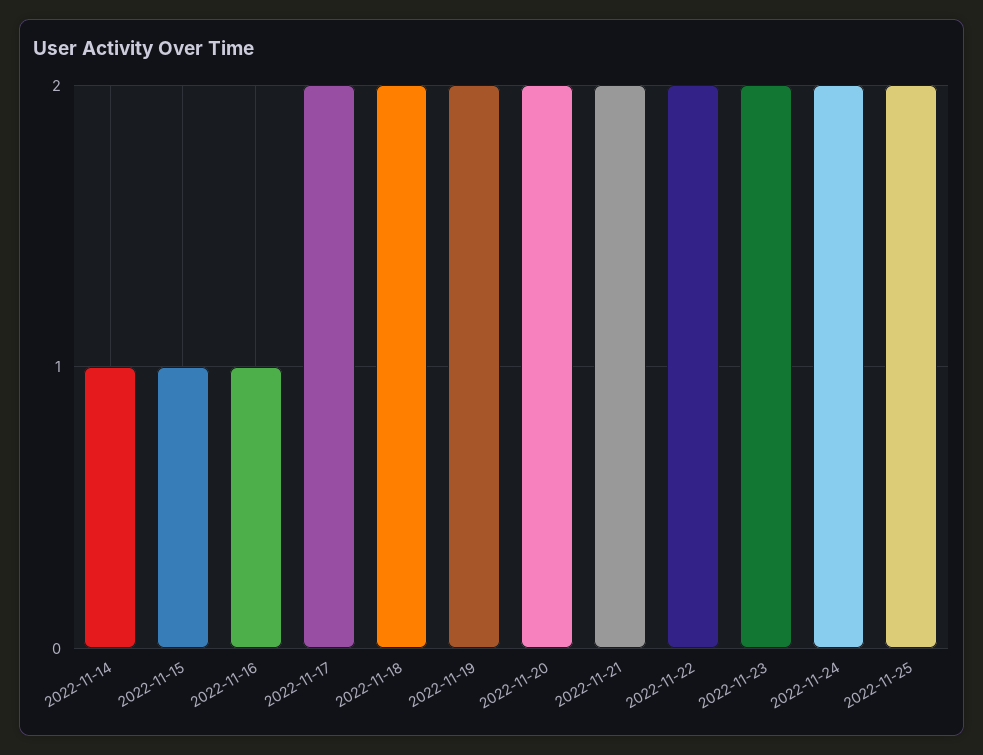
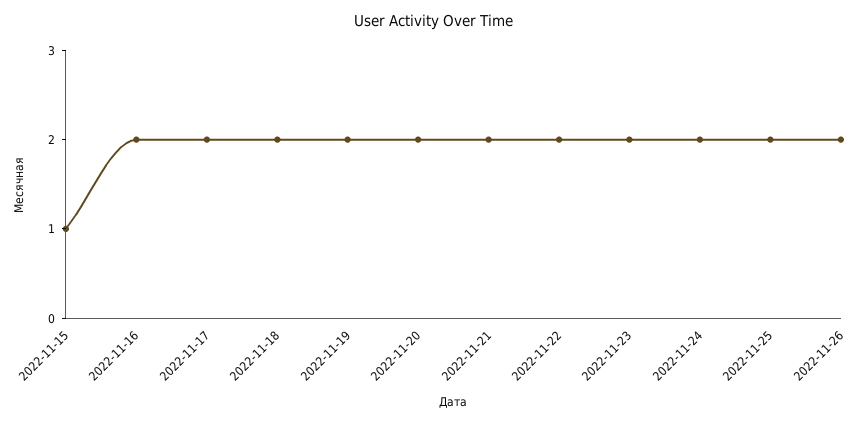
2022-11-14: 1 -> none
2022-11-16: 1 -> 2
2022-11-26: none -> 2

